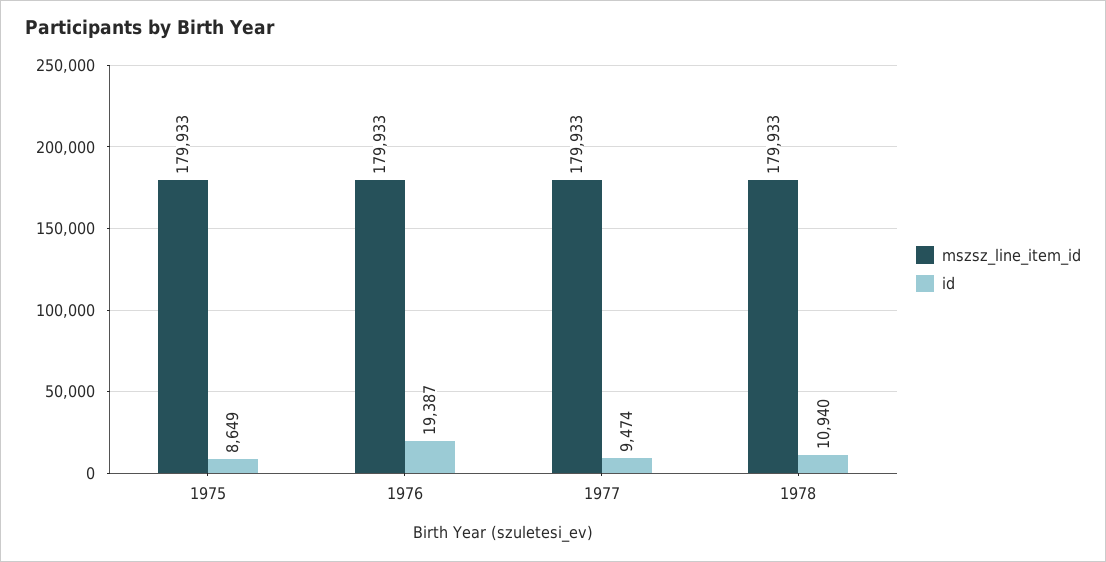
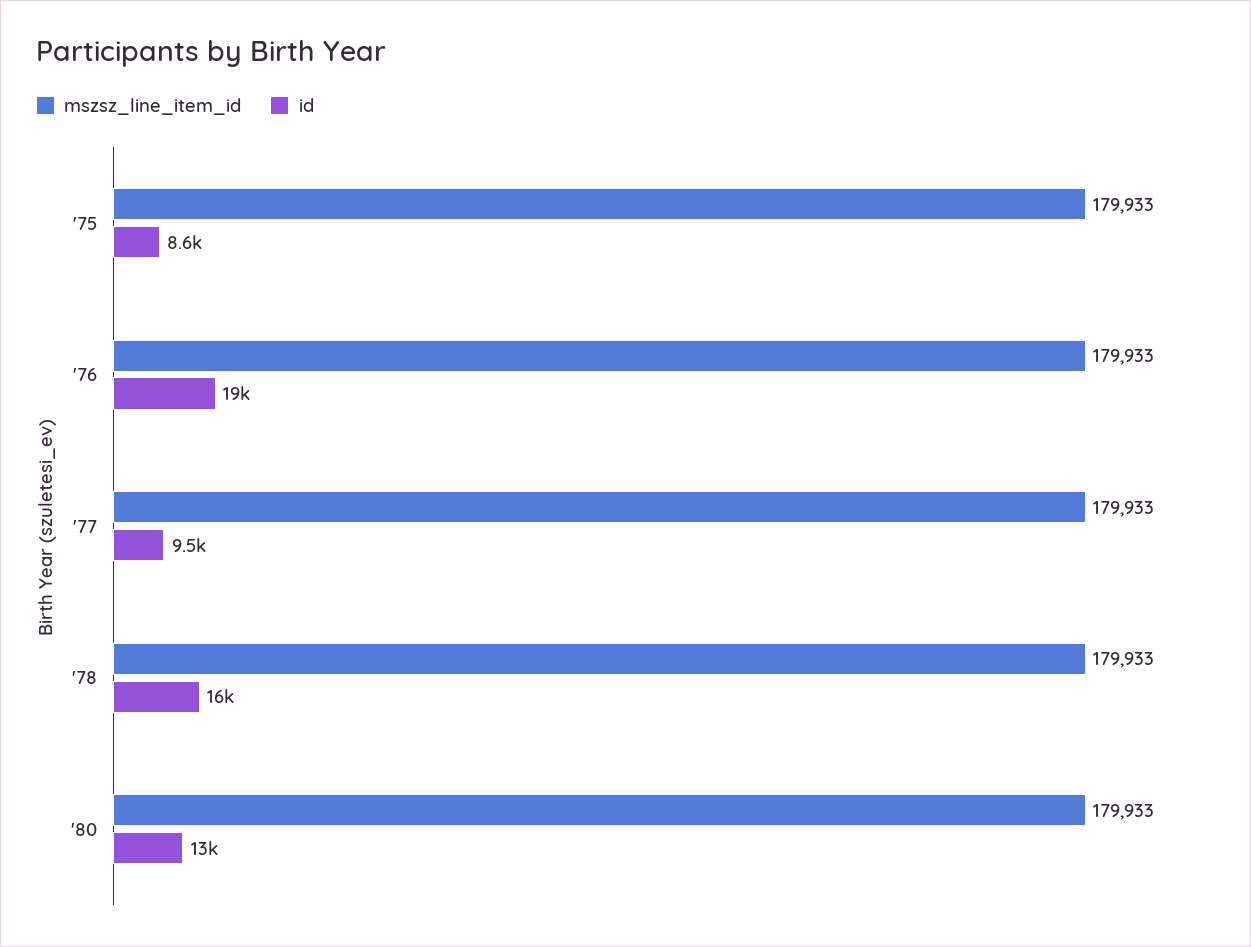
id, 1978: 10940 -> 16000
mszsz_line_item_id, '80: none -> 179933
id, '80: none -> 13000

